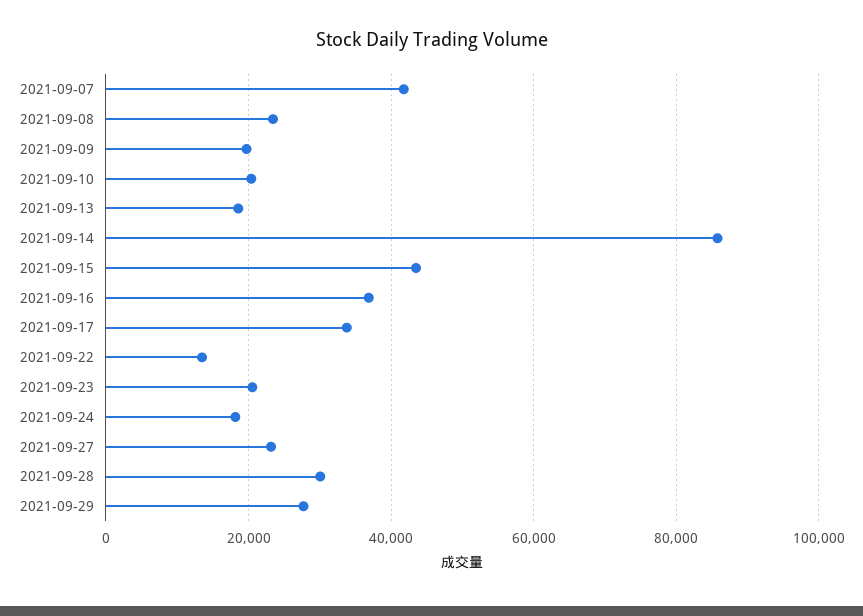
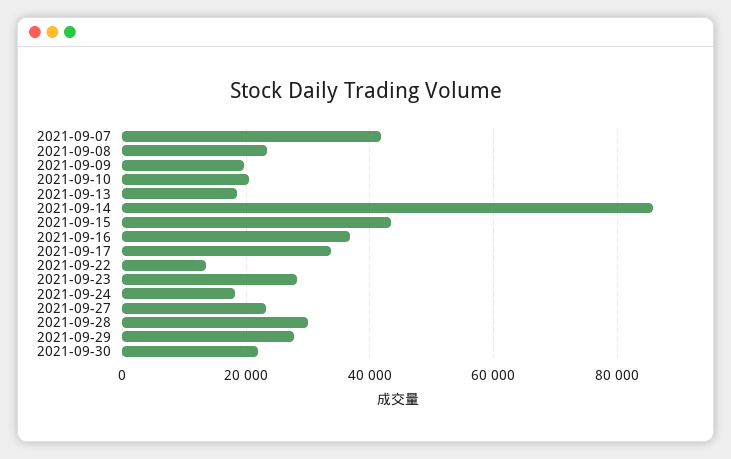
2021-09-23: 20000 -> 28000
2021-09-30: none -> 22000

